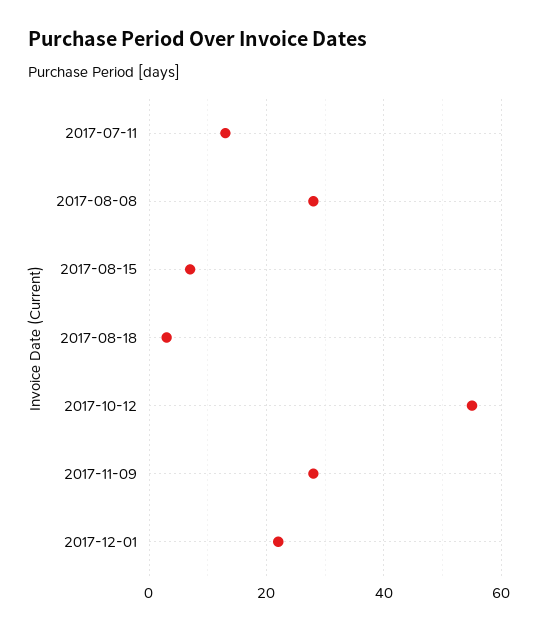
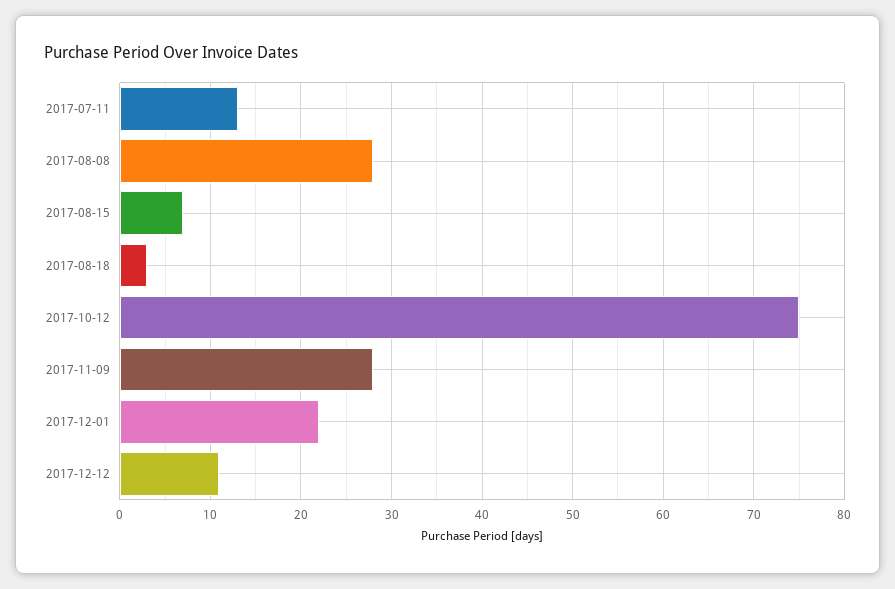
2017-10-12: 55 -> 75
2017-12-12: none -> 11

